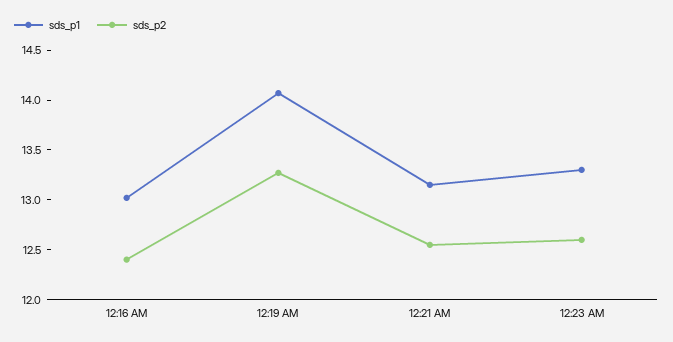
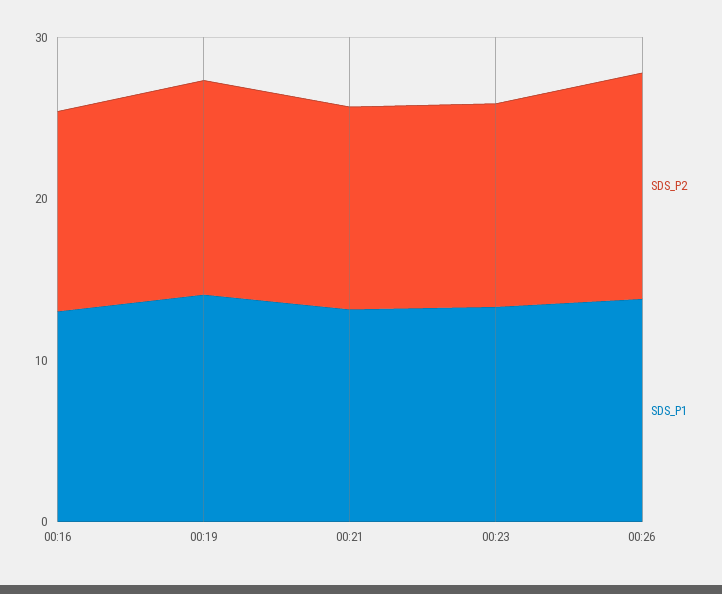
sds_p2, 00:26: none -> 14
sds_p1, 00:26: none -> 14

